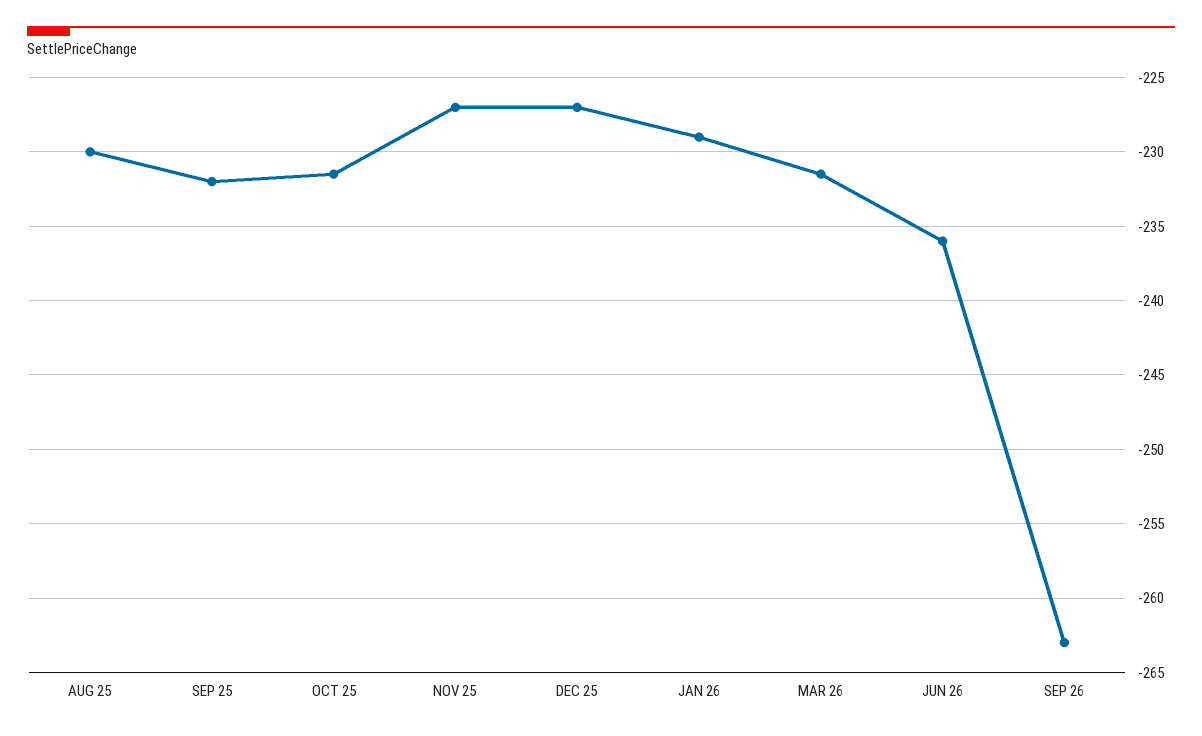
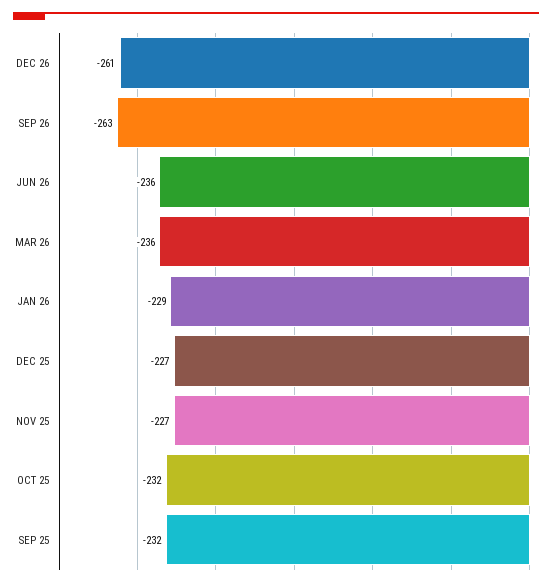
AUG 25: -230 -> none
MAR 26: -231.5 -> -236
DEC 26: none -> -261

